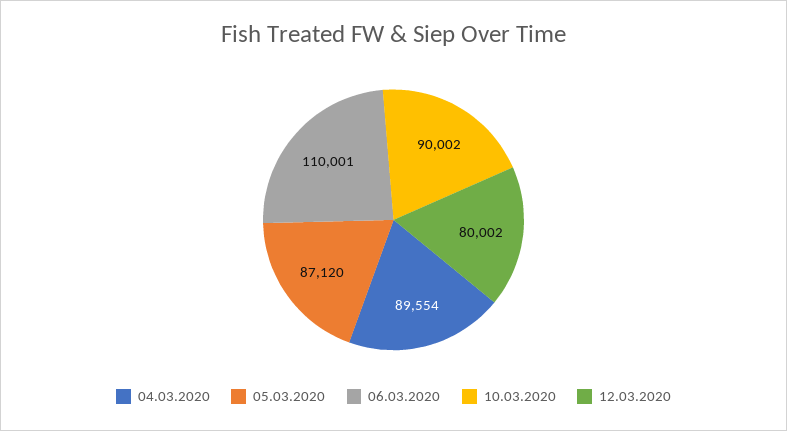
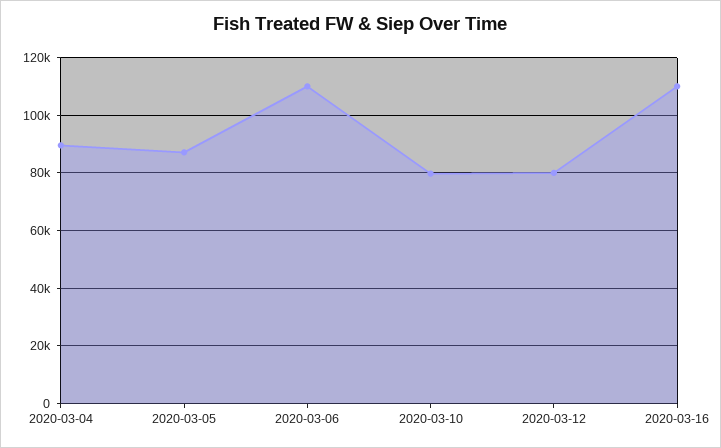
10.03.2020: 90002 -> 80000
2020-03-16: none -> 110000

